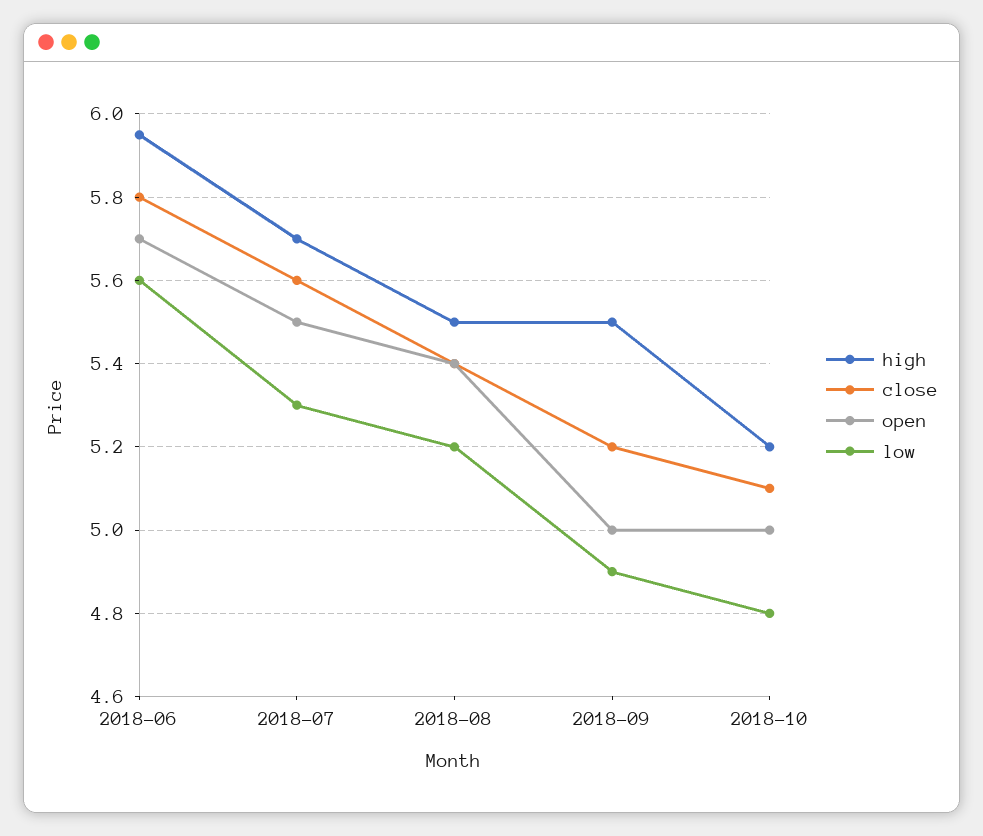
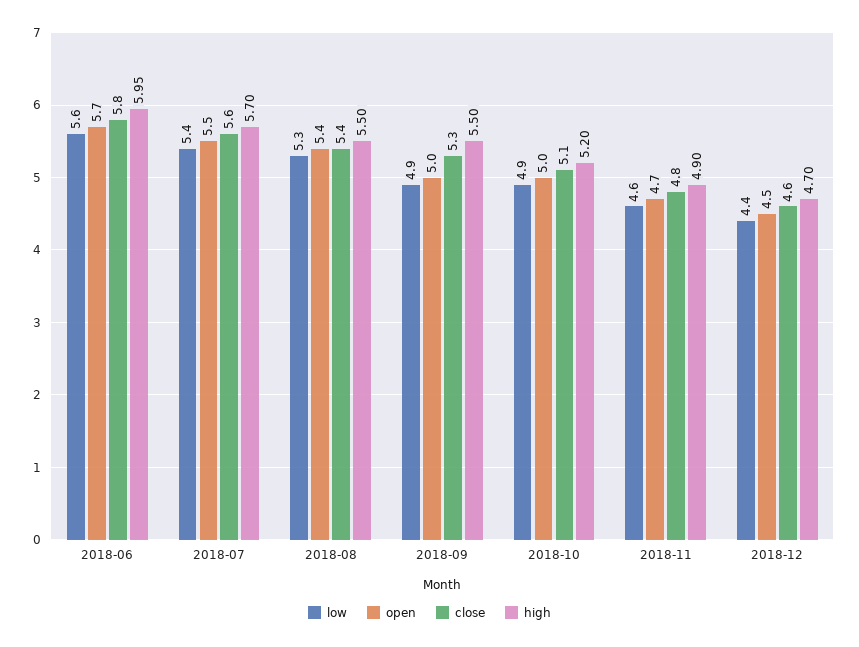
low, 2018-07: 5.3 -> 5.4
low, 2018-08: 5.2 -> 5.3
close, 2018-09: 5.2 -> 5.3
low, 2018-10: 4.8 -> 4.9
low, 2018-11: none -> 4.6
open, 2018-11: none -> 4.7
close, 2018-11: none -> 4.8
high, 2018-11: none -> 4.9
low, 2018-12: none -> 4.4
open, 2018-12: none -> 4.5
close, 2018-12: none -> 4.6
high, 2018-12: none -> 4.7

